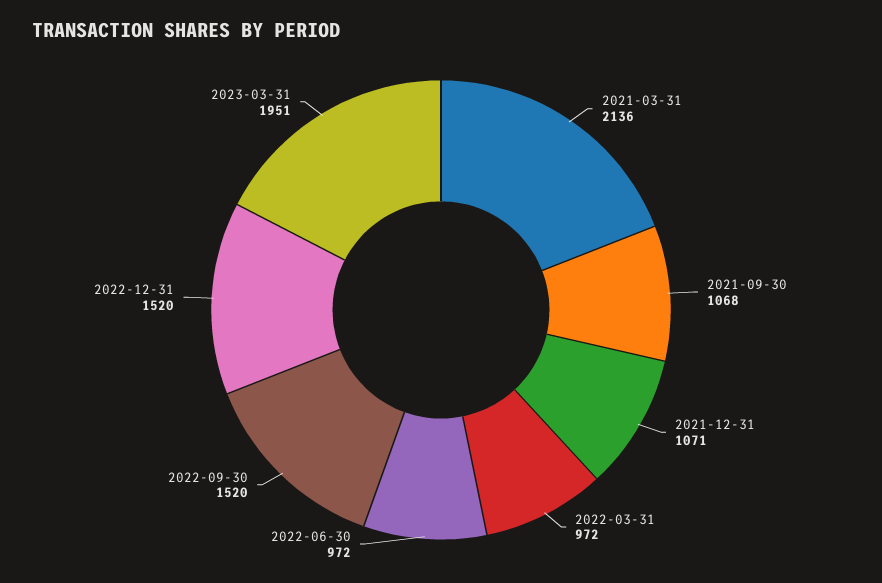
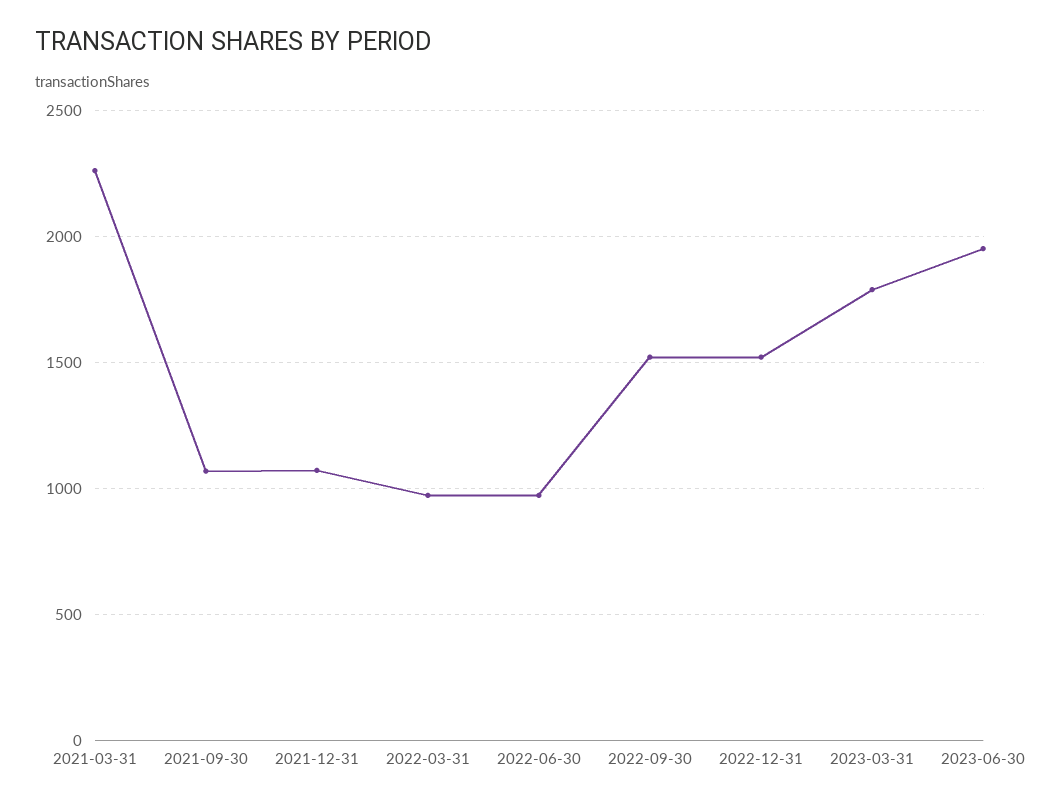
2021-03-31: 2136 -> 2250
2023-03-31: 1951 -> 1800
2023-06-30: none -> 1950

